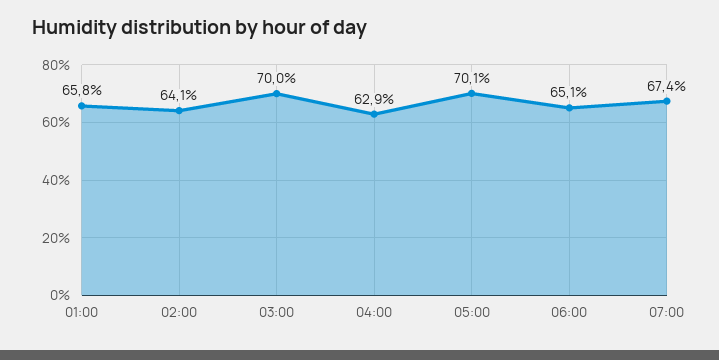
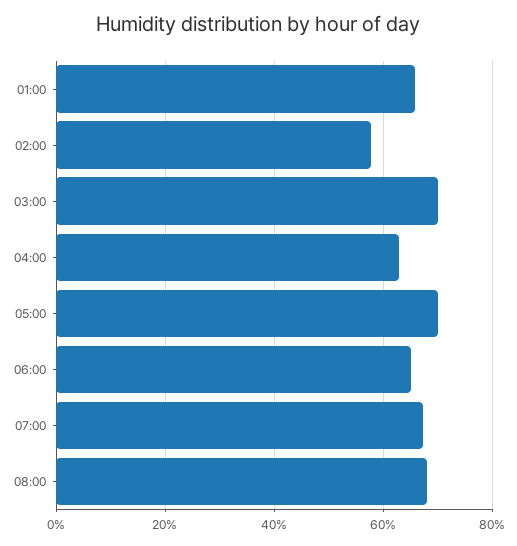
02:00: 64.1 -> 58
08:00: none -> 68

